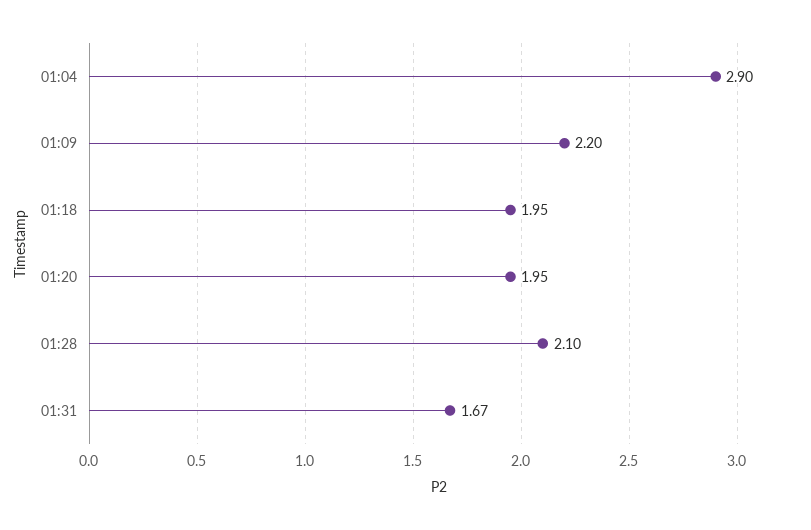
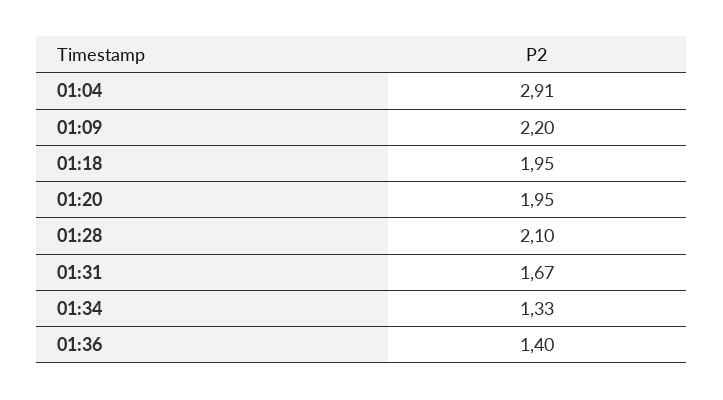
01:04: 2.9 -> 2.91
01:34: none -> 1.33
01:36: none -> 1.4

